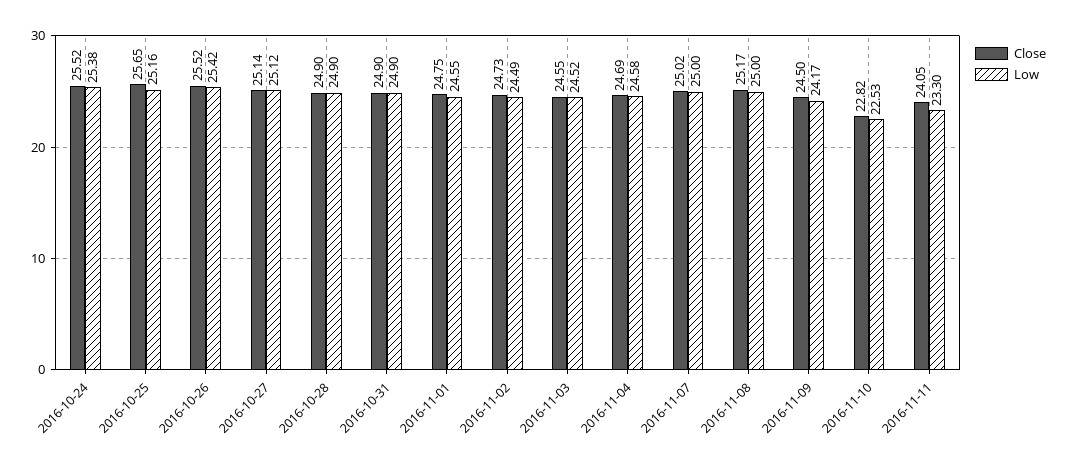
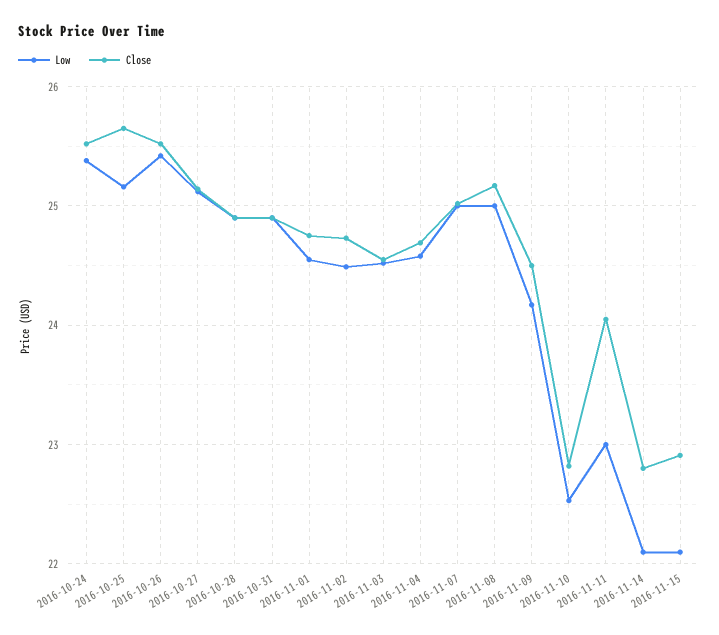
Low, 2016-11-11: 23.3 -> 23
Low, 2016-11-14: none -> 22.1
Close, 2016-11-14: none -> 22.8
Low, 2016-11-15: none -> 22.1
Close, 2016-11-15: none -> 22.9

